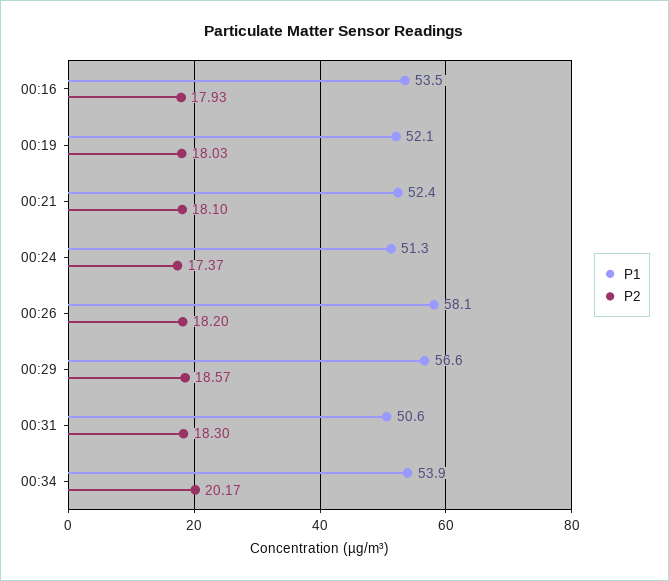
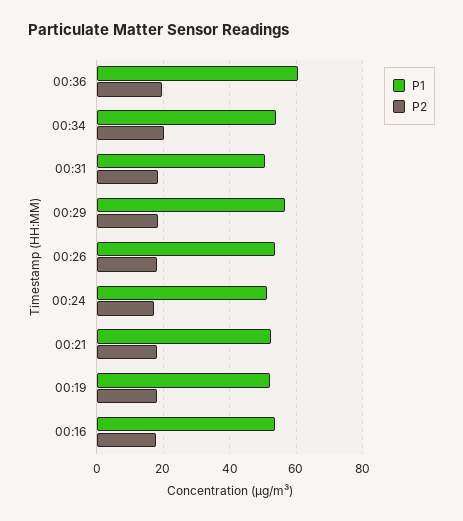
P1, 00:26: 58.1 -> 54
P1, 00:36: none -> 60
P2, 00:36: none -> 20

